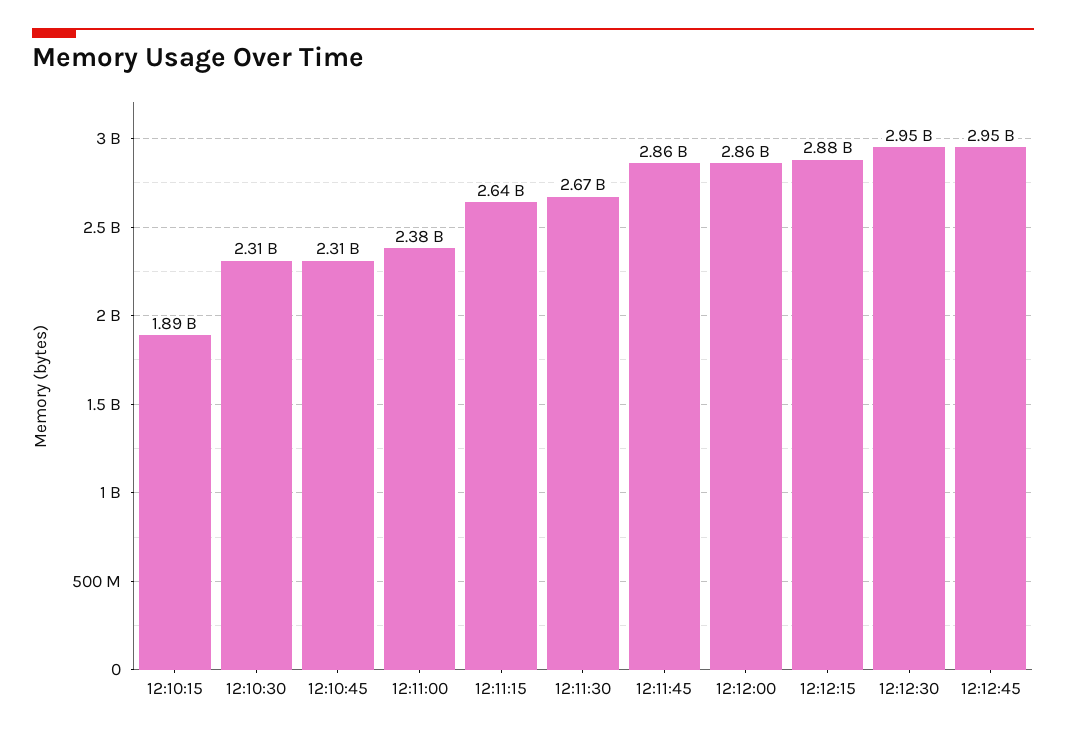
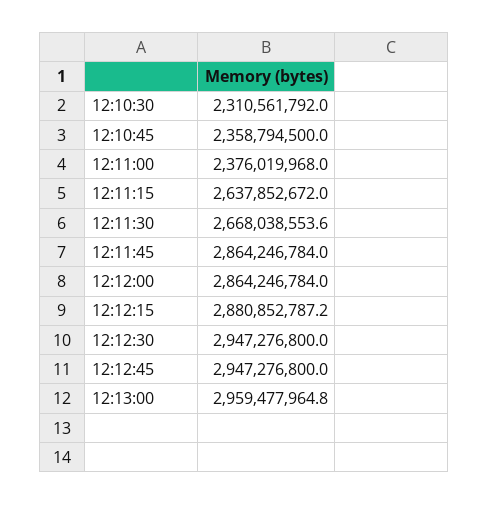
12:10:15: 1890000000 -> none
12:10:45: 2310000000 -> 2358794500
12:13:00: none -> 2959477964.8

